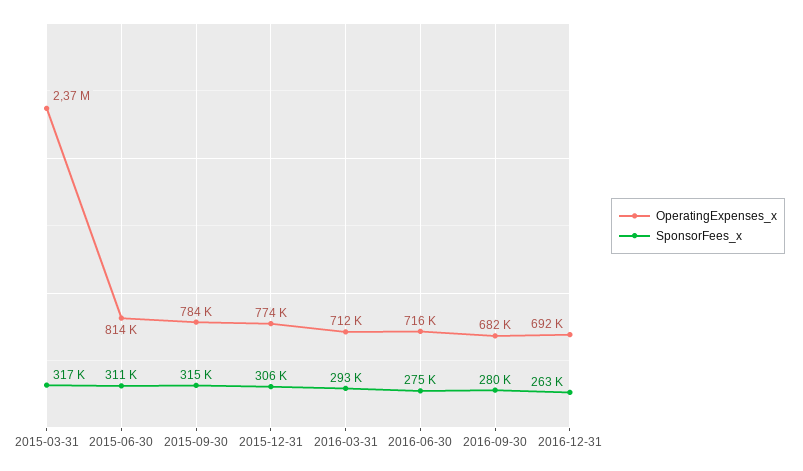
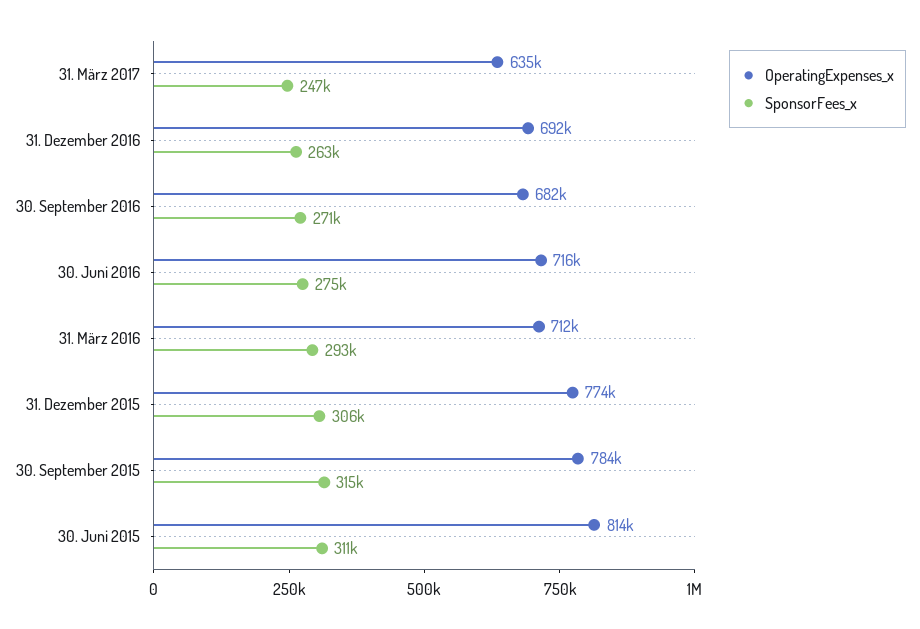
OperatingExpenses_x, 2015-03-31: 2370000 -> none
SponsorFees_x, 2015-03-31: 317000 -> none
SponsorFees_x, 2016-09-30: 280000 -> 271000
OperatingExpenses_x, 31. März 2017: none -> 635000
SponsorFees_x, 31. März 2017: none -> 247000

